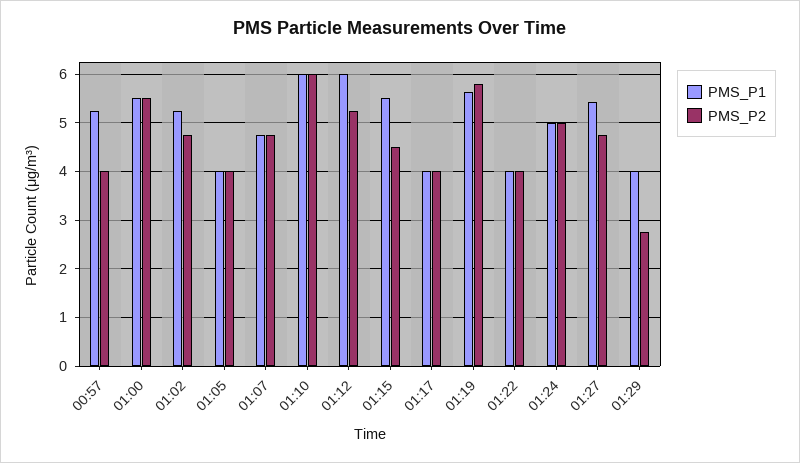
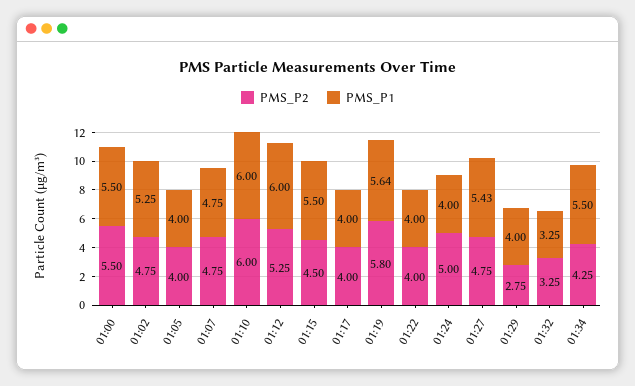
PMS_P1, 00:57: 5.2 -> none
PMS_P2, 00:57: 4 -> none
PMS_P1, 01:24: 5 -> 4
PMS_P2, 01:32: none -> 3.25
PMS_P1, 01:32: none -> 3.25
PMS_P2, 01:34: none -> 4.25
PMS_P1, 01:34: none -> 5.5

